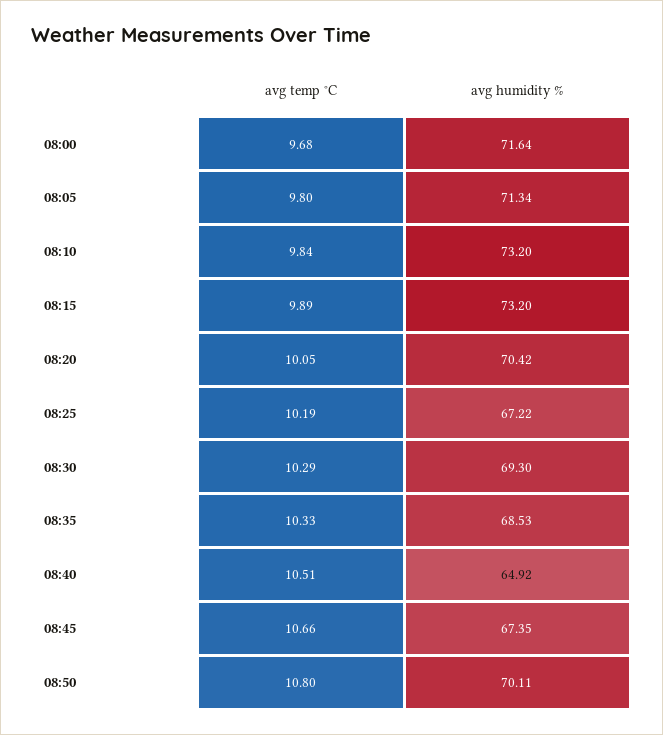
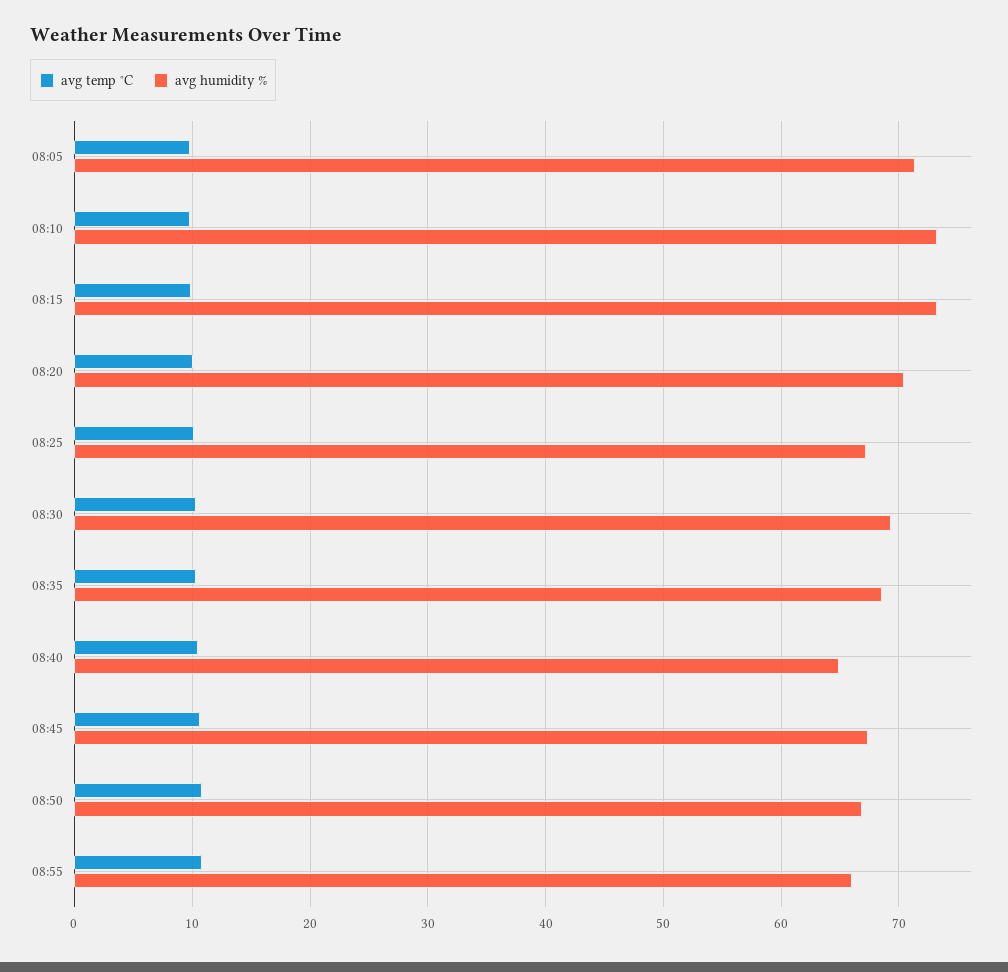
avg temp °C, 08:00: 9.68 -> none
avg humidity %, 08:00: 71.64 -> none
avg humidity %, 08:50: 70.11 -> 67
avg temp °C, 08:55: none -> 11
avg humidity %, 08:55: none -> 66

